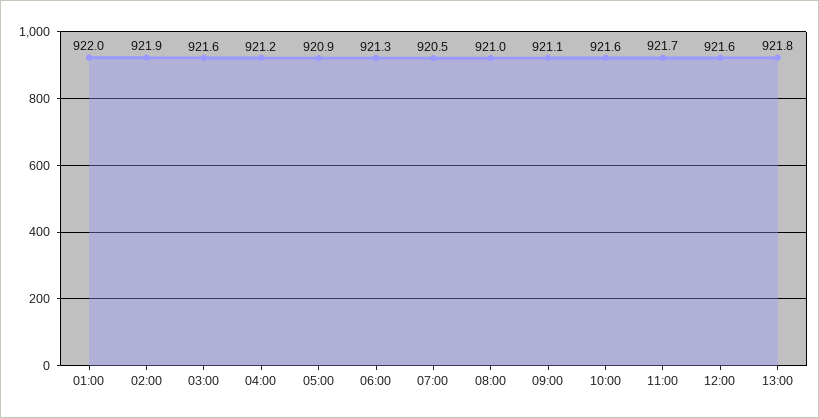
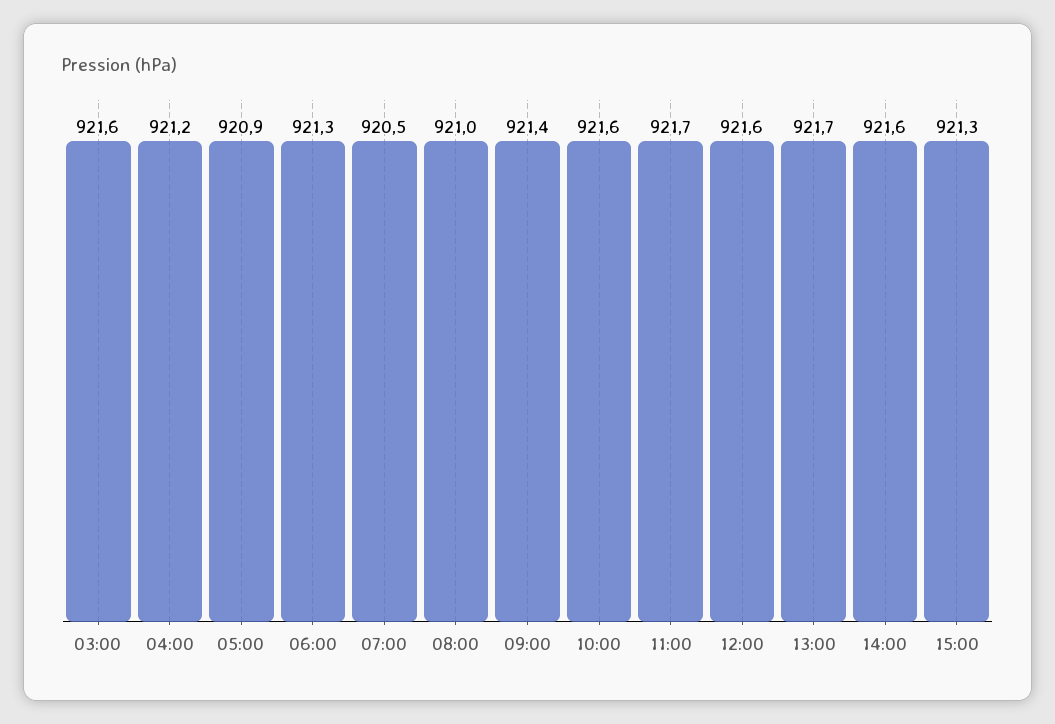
01:00: 922 -> none
02:00: 921.9 -> none
09:00: 921.1 -> 921.4
13:00: 921.8 -> 921.7
14:00: none -> 921.6
15:00: none -> 921.3

